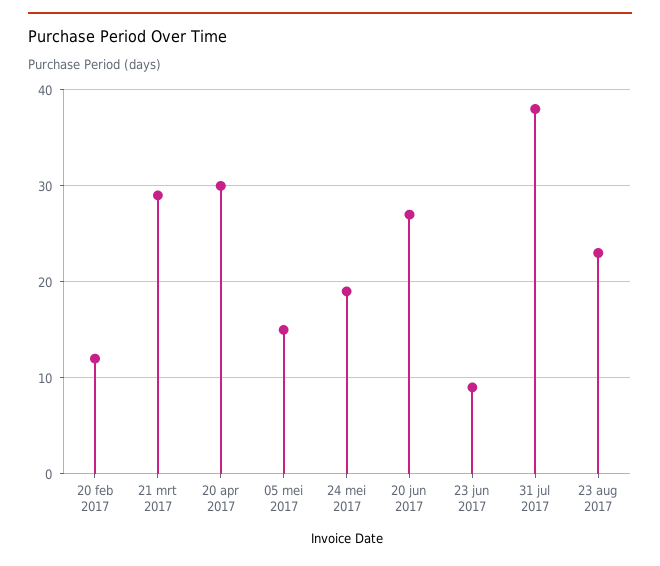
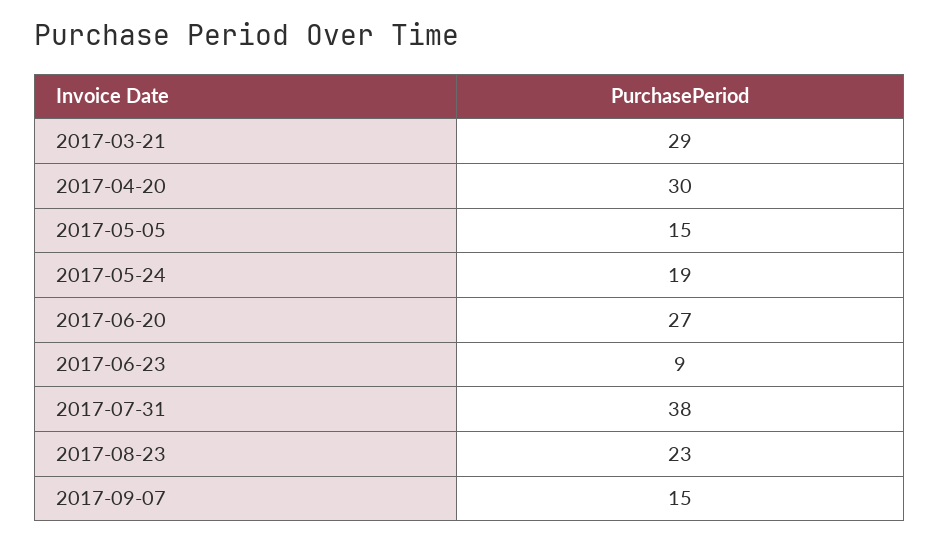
20 feb 2017: 12 -> none
2017-09-07: none -> 15

